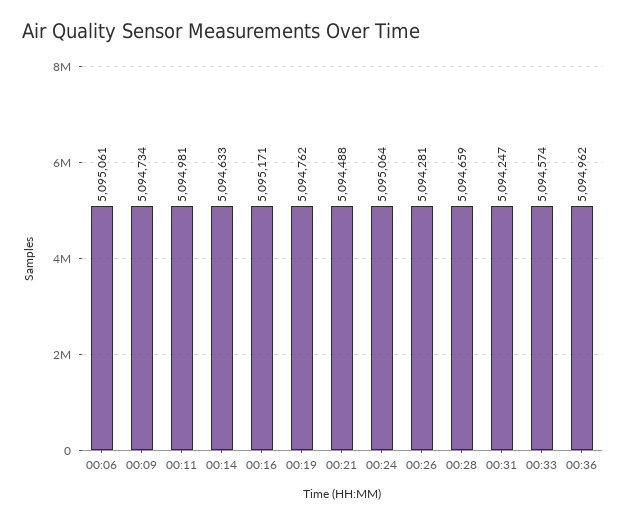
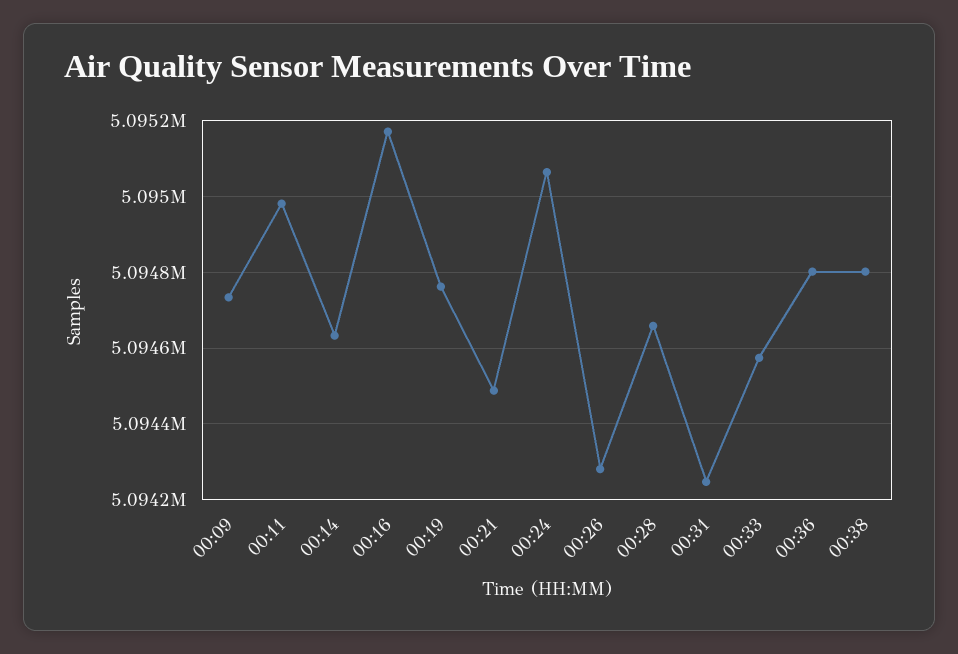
00:06: 5095061 -> none
00:36: 5094962 -> 5094800
00:38: none -> 5094800

